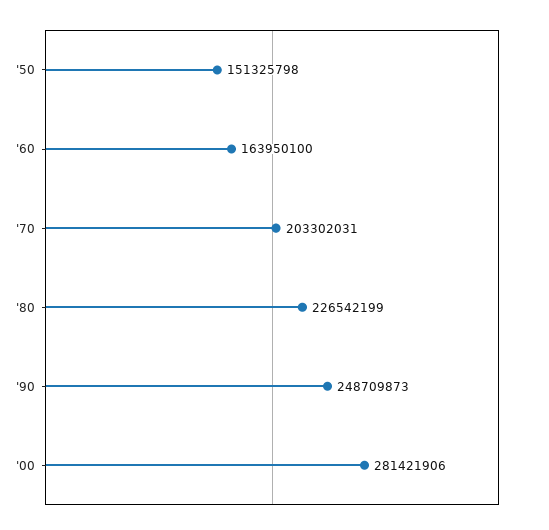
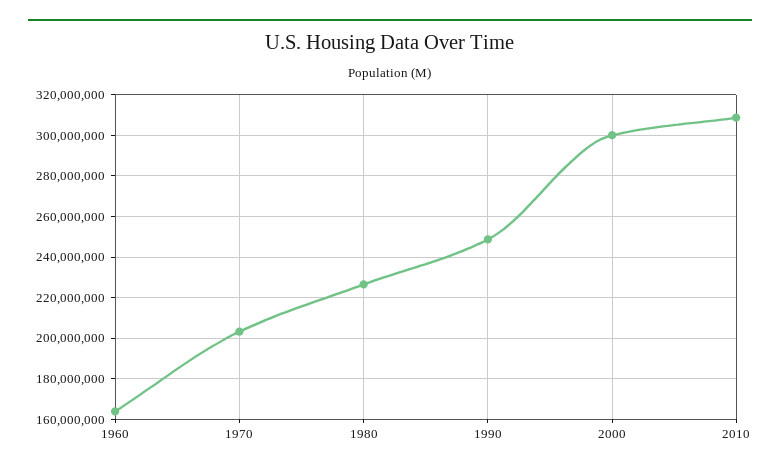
'50: 151325798 -> none
'00: 281421906 -> 300000000
2010: none -> 310000000

